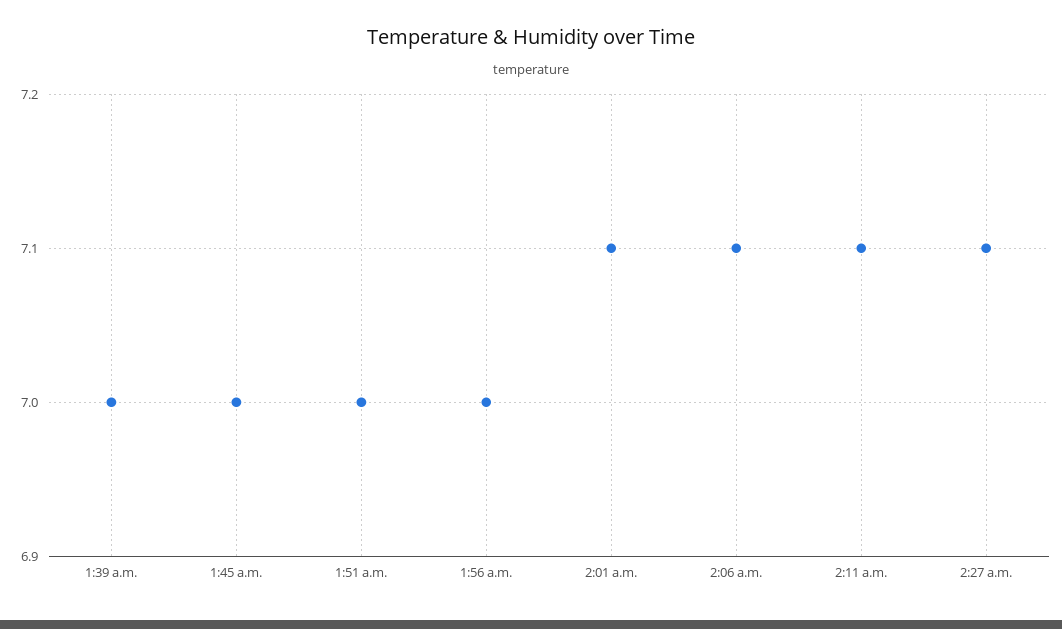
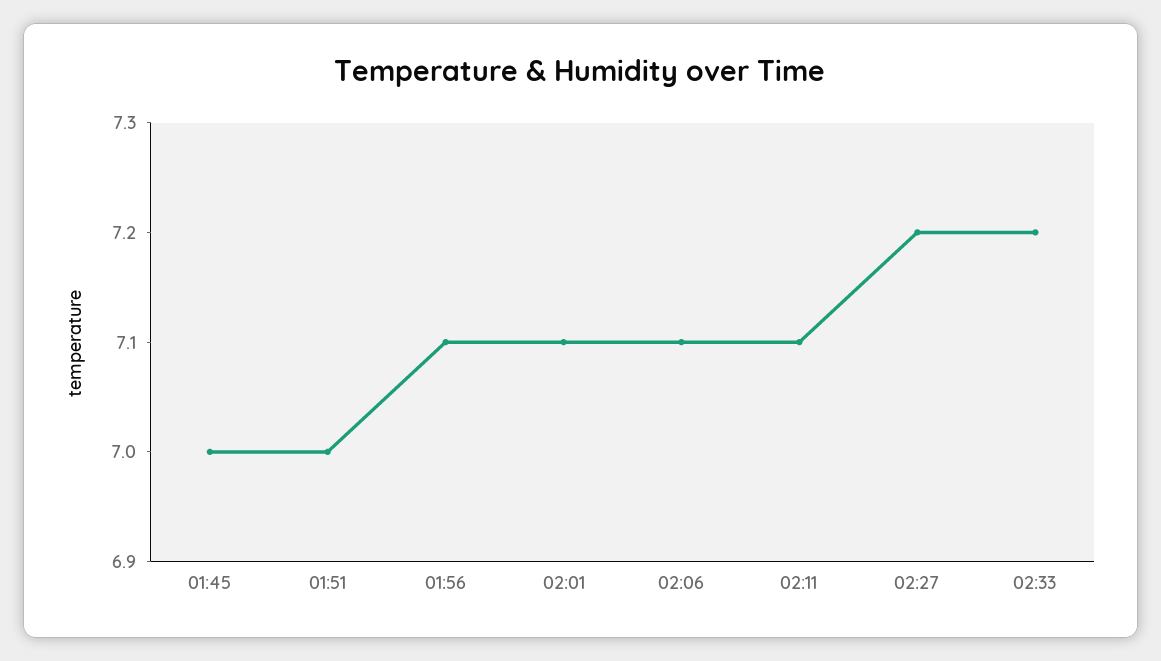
1:39 a.m.: 7 -> none
1:56 a.m.: 7 -> 7.1
2:27 a.m.: 7.1 -> 7.2
02:33: none -> 7.2

